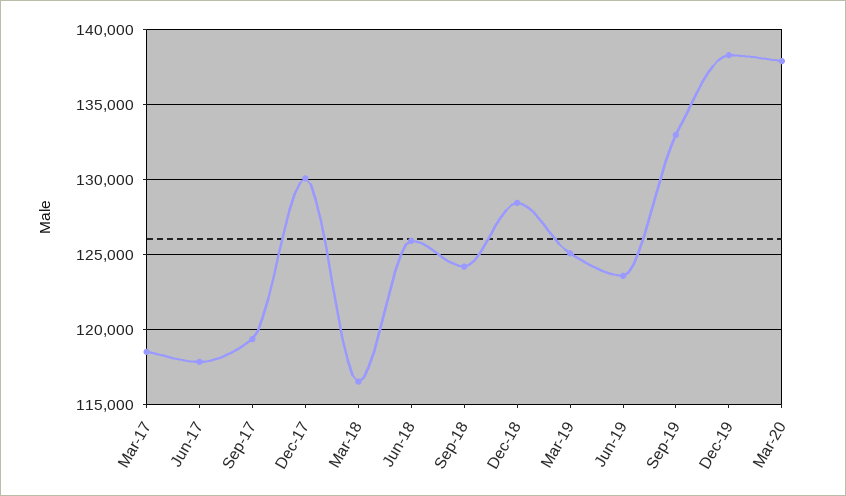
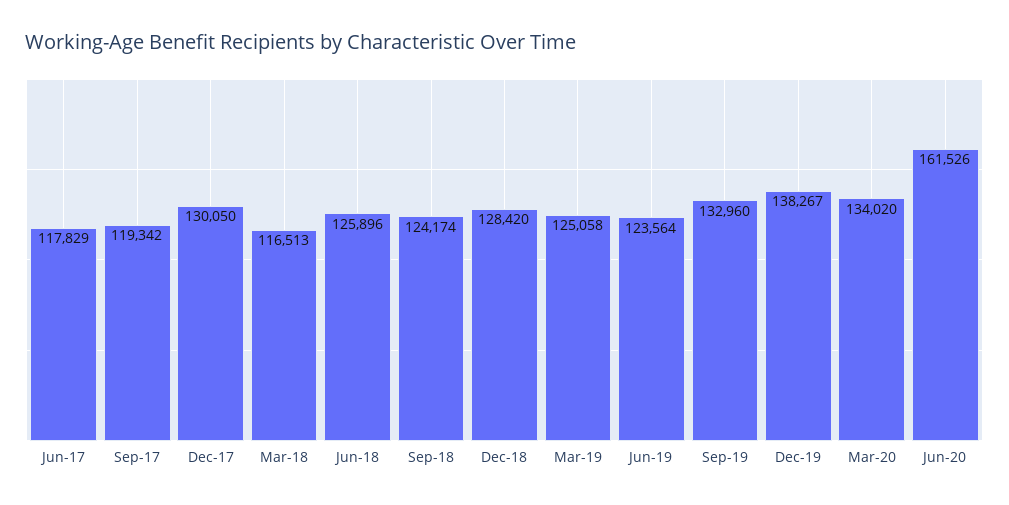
Mar-17: 118500 -> none
Mar-20: 138000 -> 134020
Jun-20: none -> 161526

